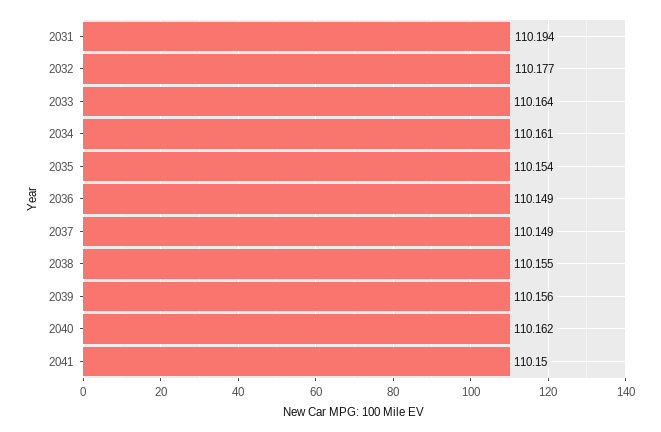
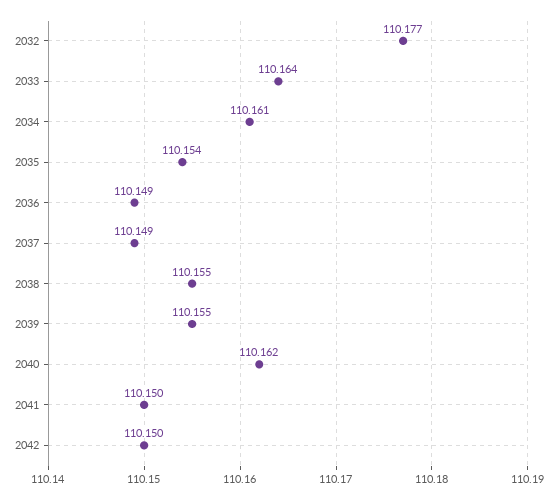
2031: 110.194 -> none
2039: 110.156 -> 110.155
2042: none -> 110.15

